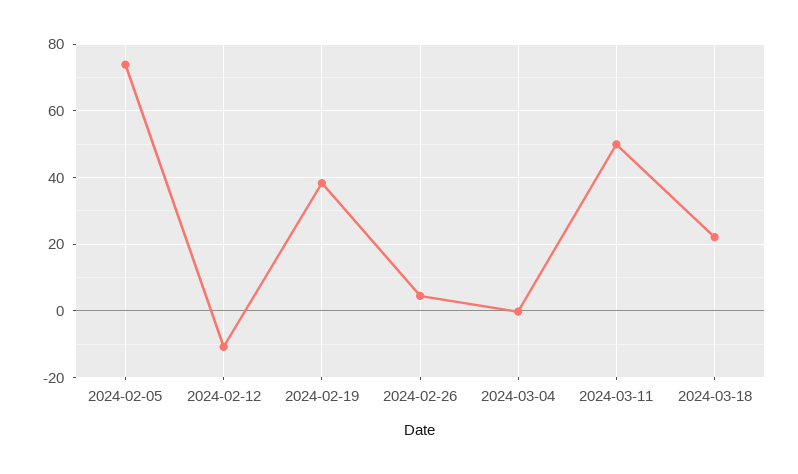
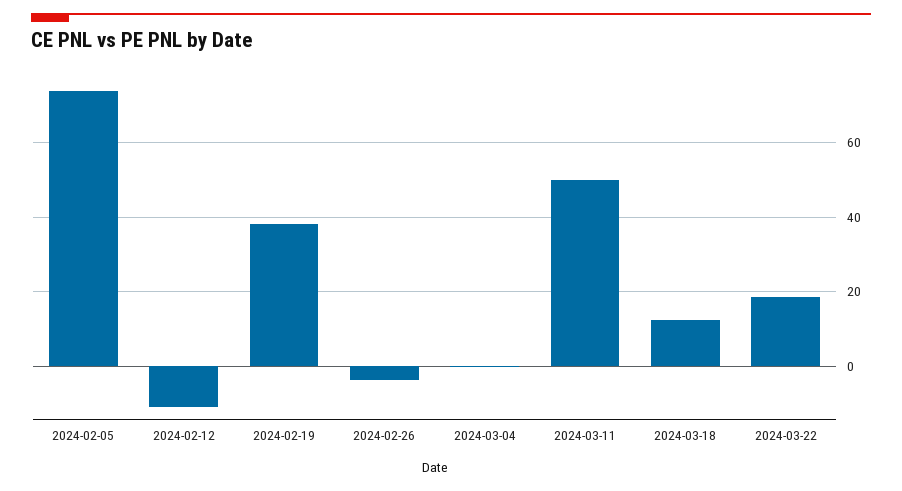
2024-02-26: 4 -> -4
2024-03-18: 22 -> 12
2024-03-22: none -> 18

